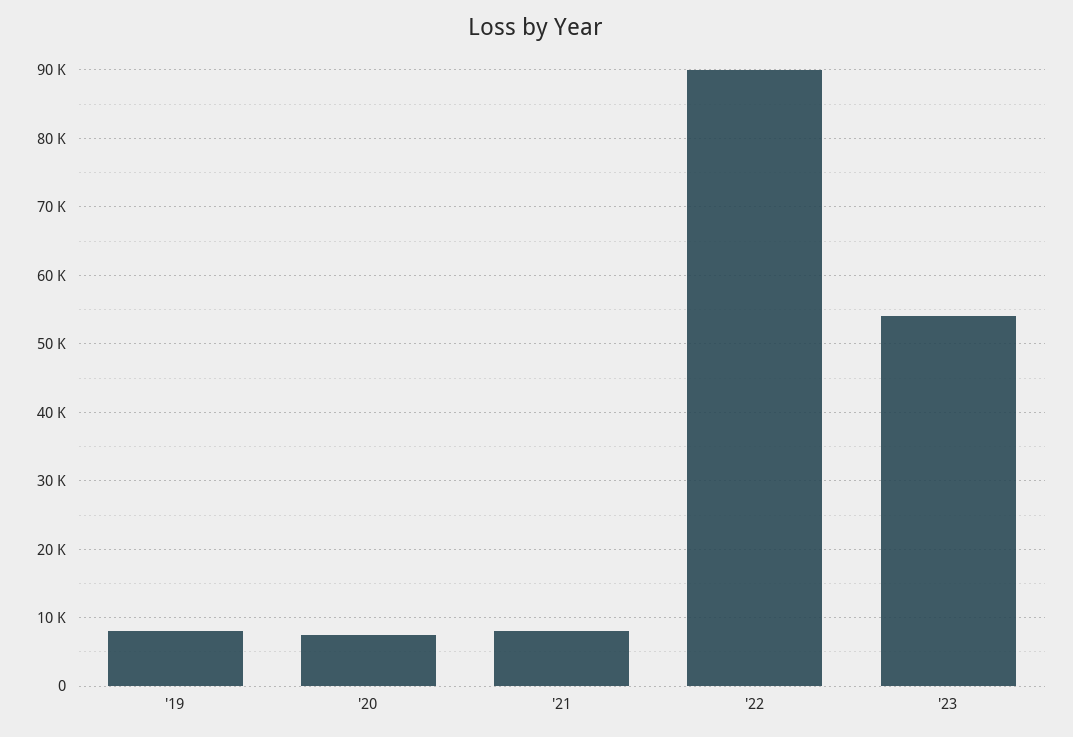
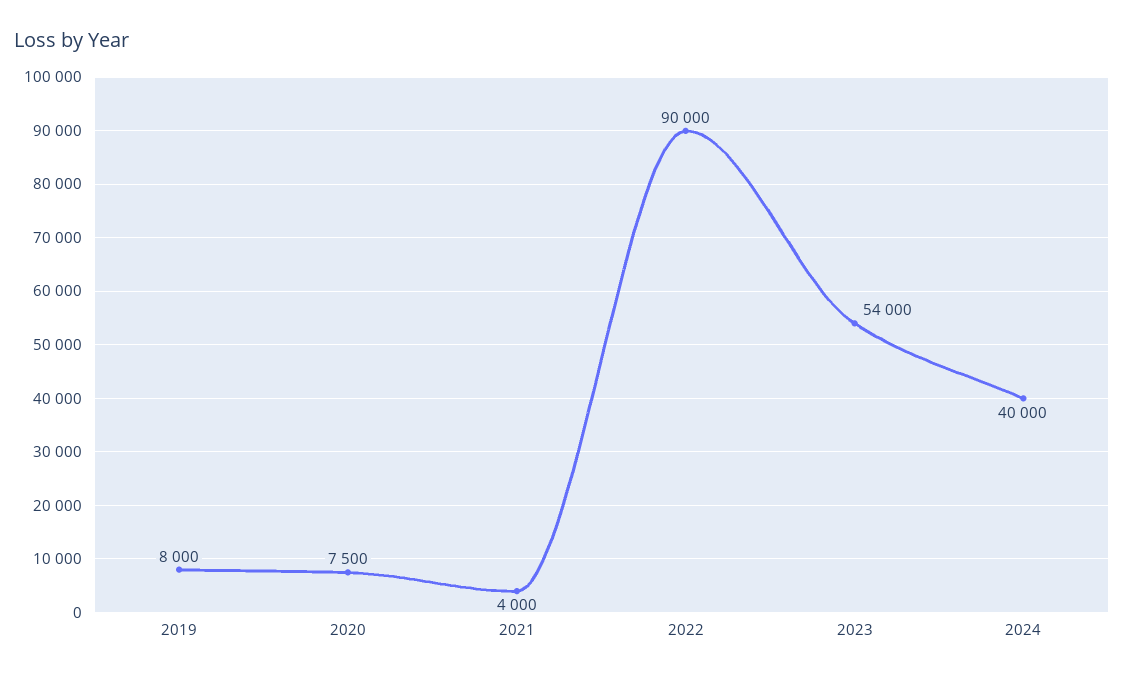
'21: 8000 -> 4000
2024: none -> 40000

